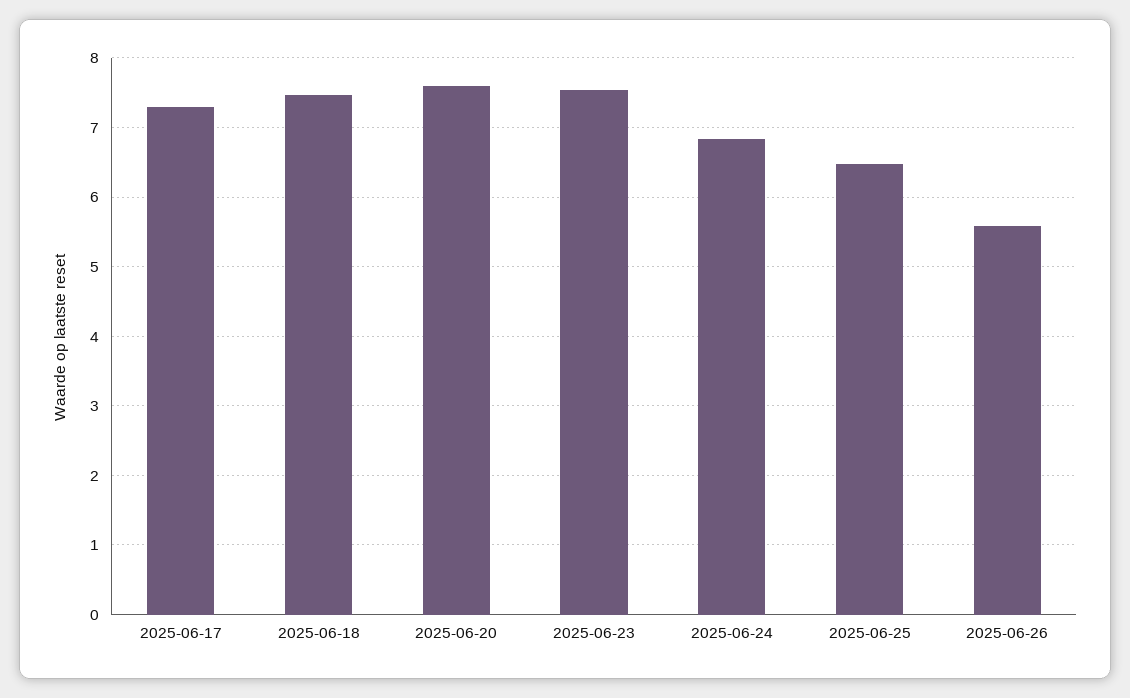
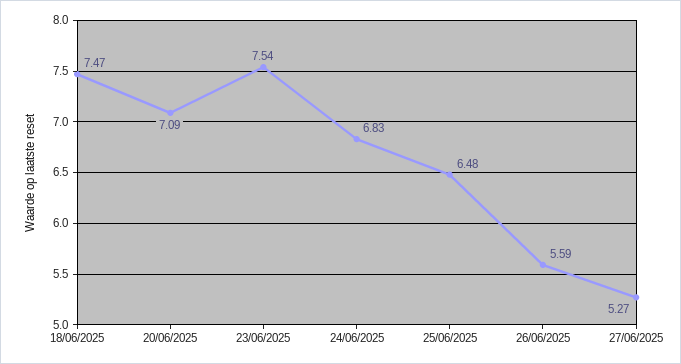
2025-06-17: 7.3 -> none
2025-06-20: 7.6 -> 7.09
27/06/2025: none -> 5.27

